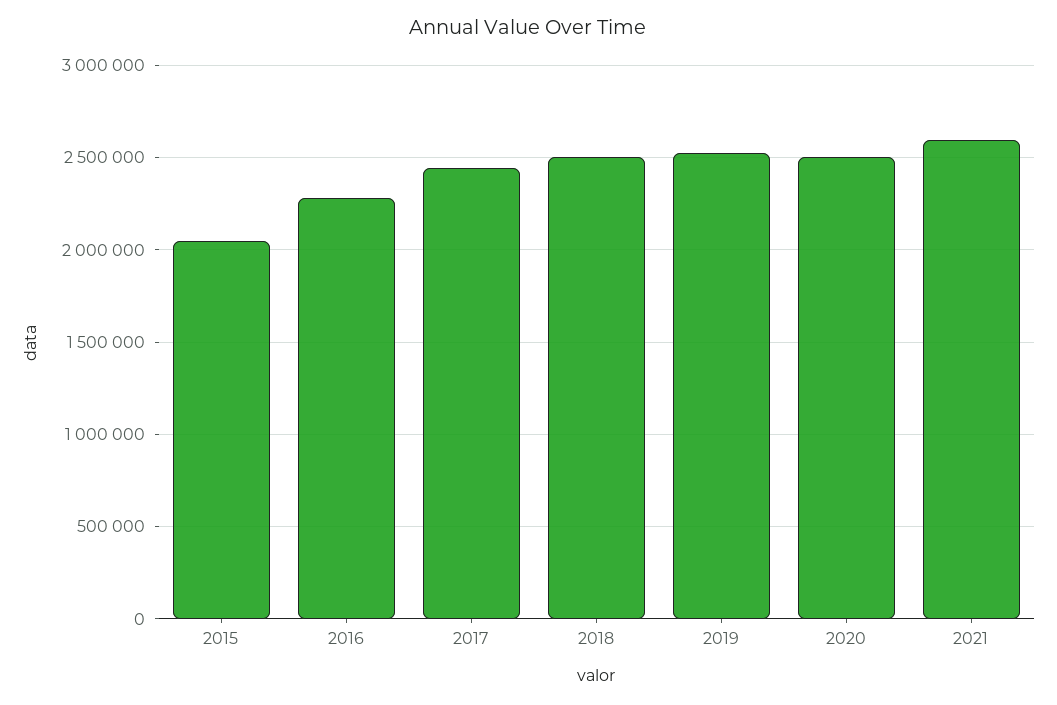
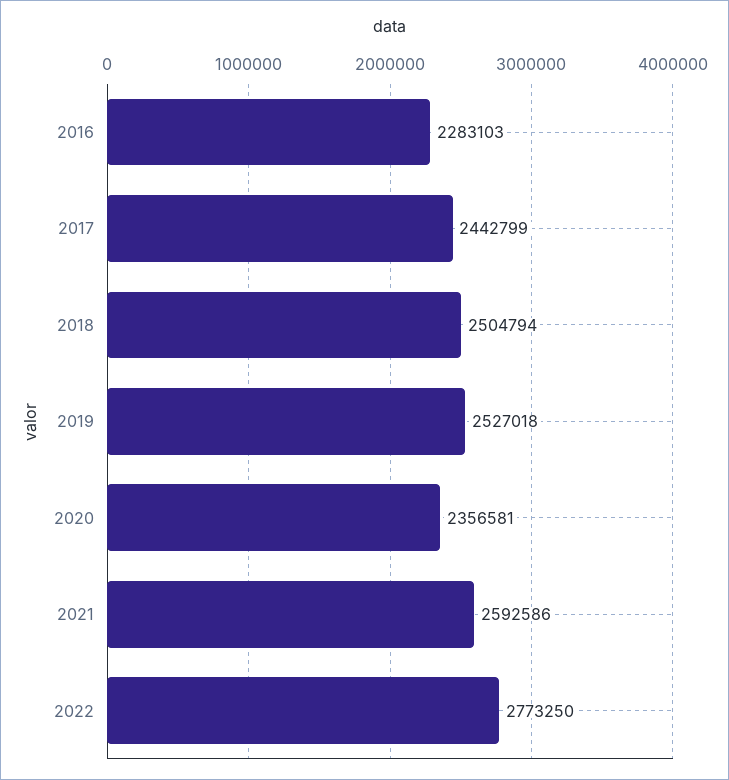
2015: 2050000 -> none
2020: 2500000 -> 2356581
2022: none -> 2773250

